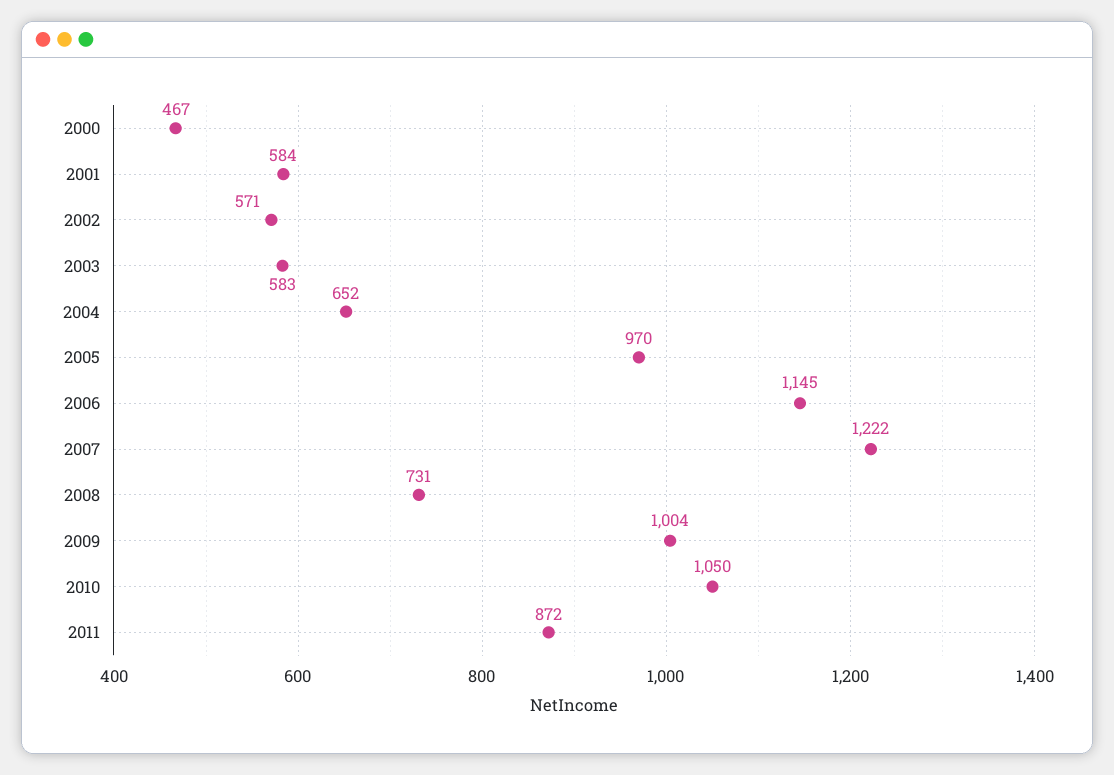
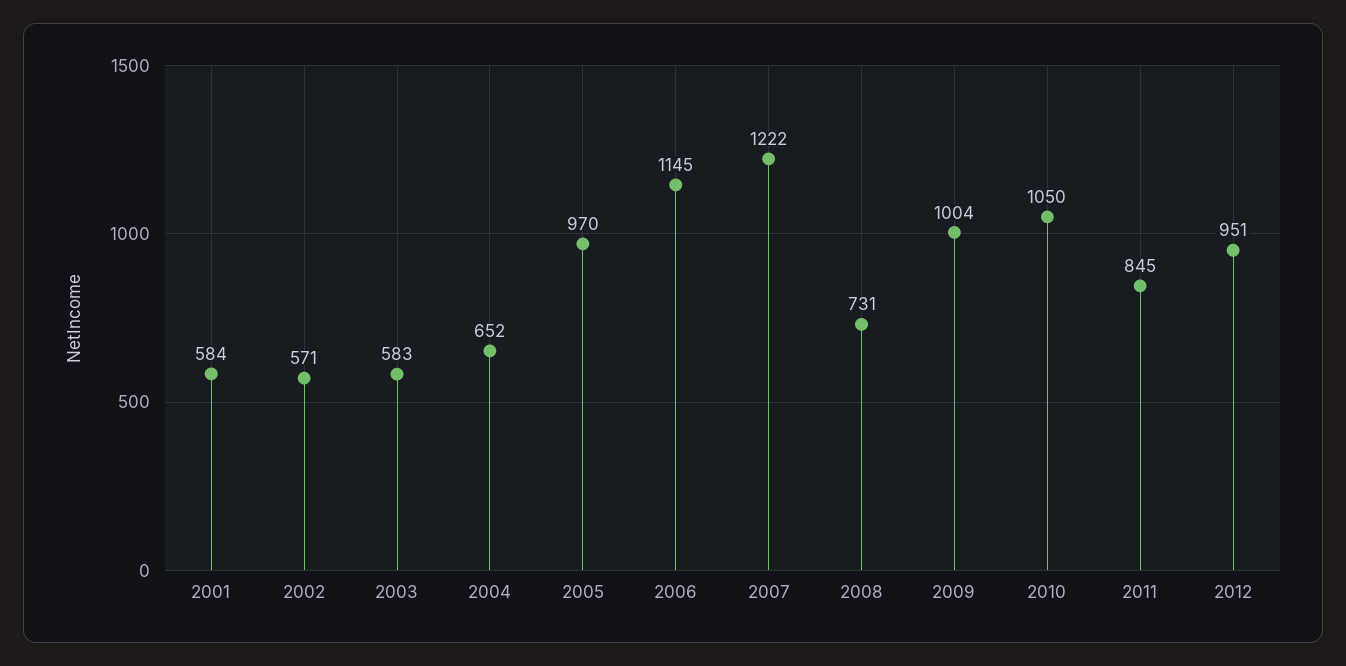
2000: 467 -> none
2011: 872 -> 845
2012: none -> 951

